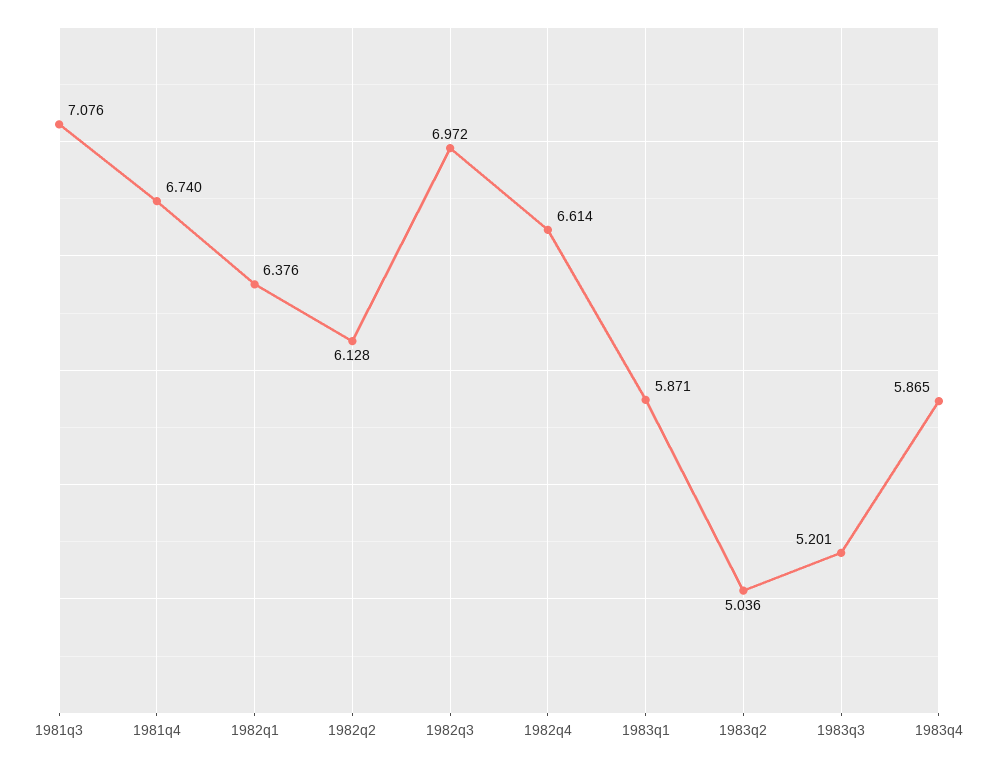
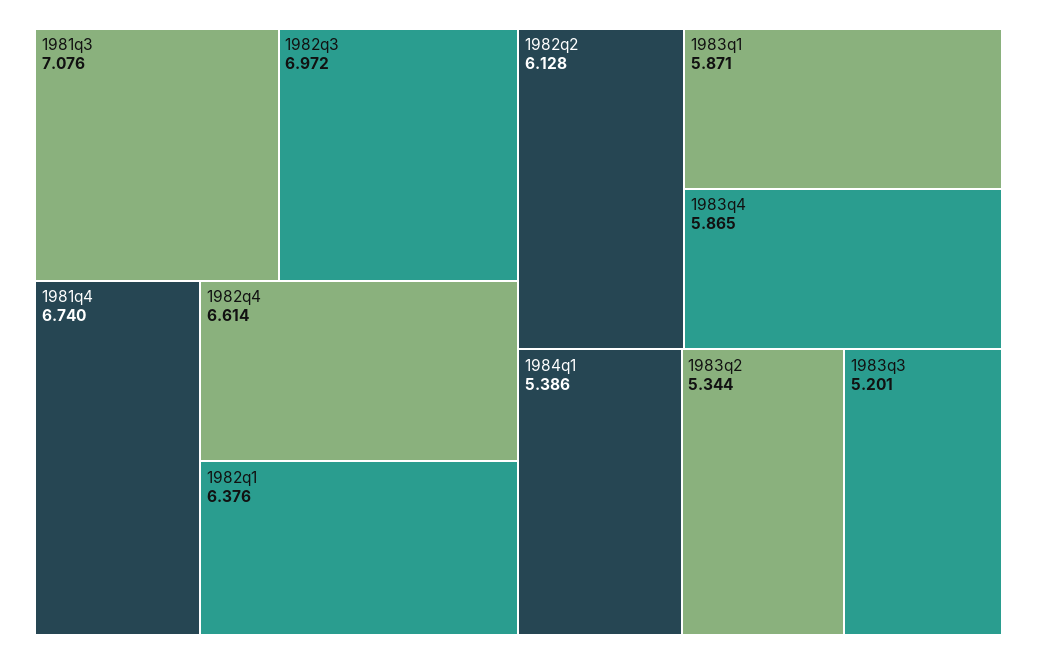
1983q2: 5.036 -> 5.344
1984q1: none -> 5.386

